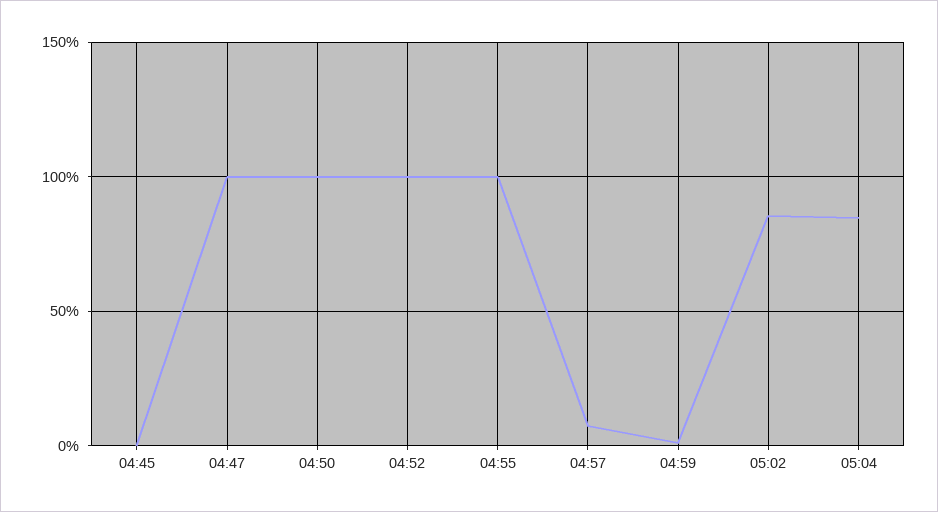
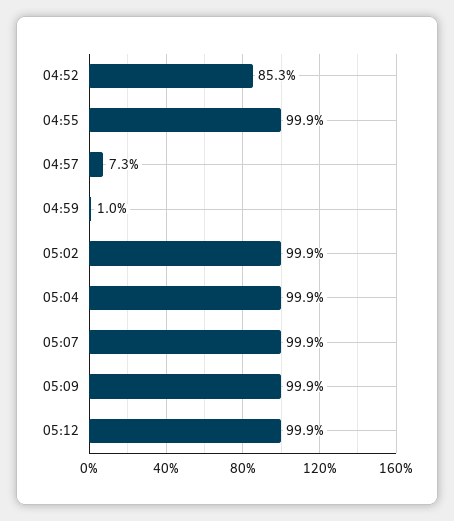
04:45: 0 -> none
04:47: 100 -> none
04:50: 100 -> none
04:52: 100 -> 85.3
05:02: 85 -> 99.9
05:04: 85 -> 99.9
05:07: none -> 99.9
05:09: none -> 99.9
05:12: none -> 99.9

